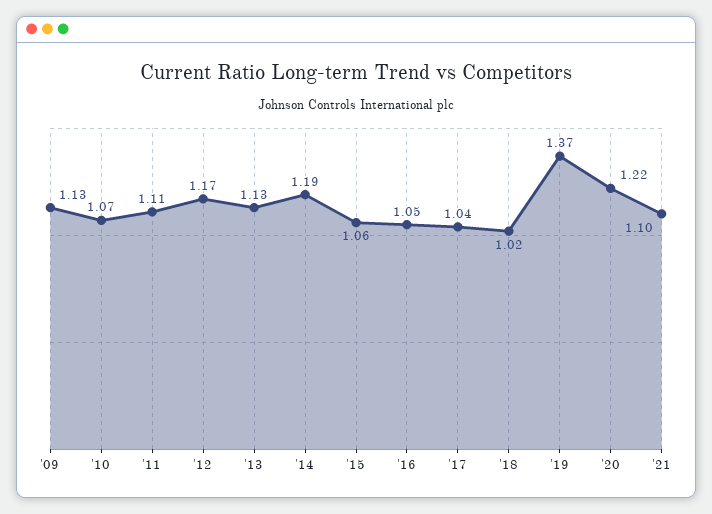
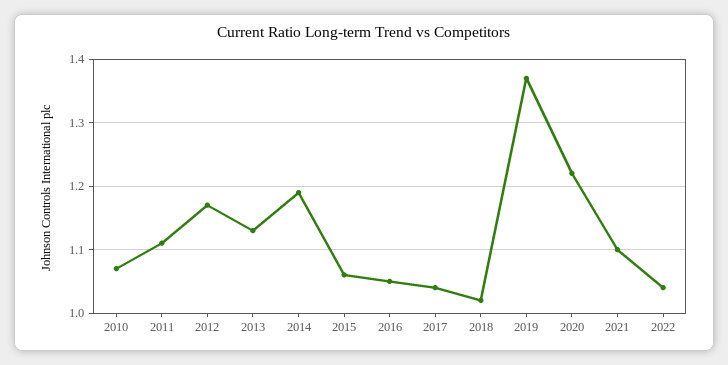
'09: 1.13 -> none
2022: none -> 1.04

